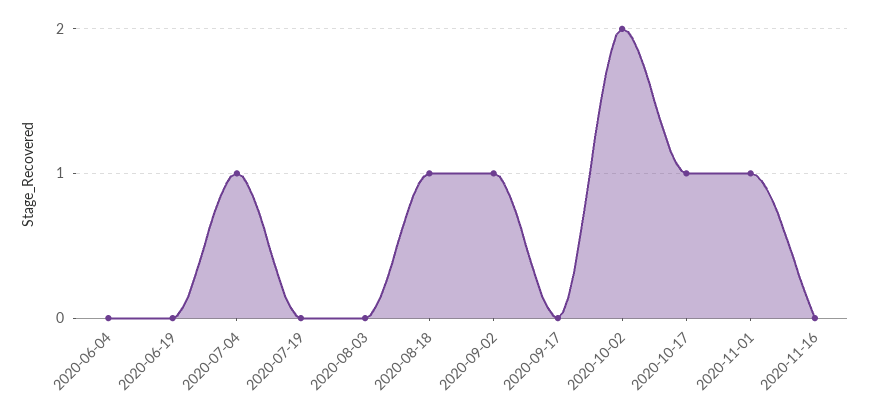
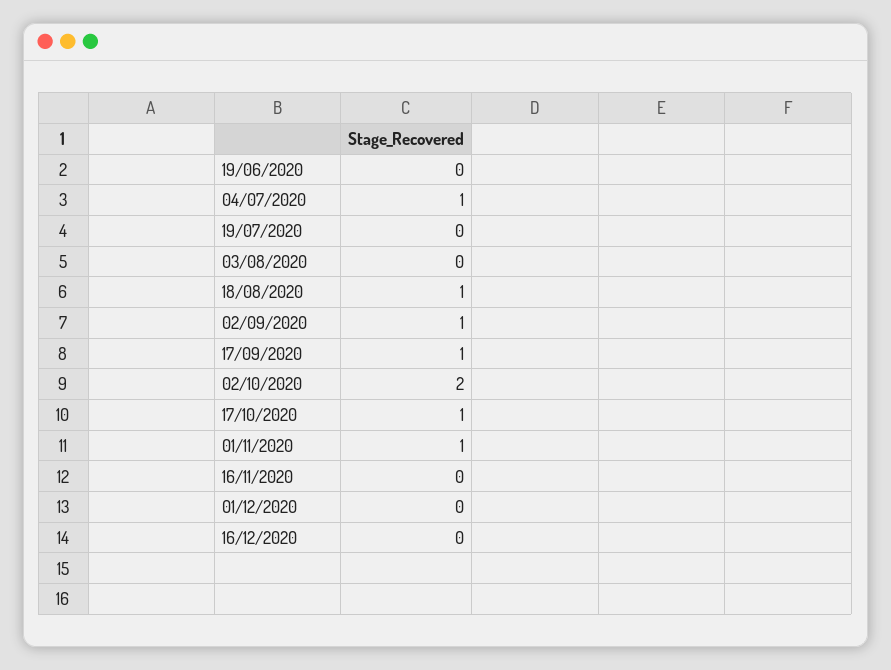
2020-06-04: 0 -> none
2020-09-17: 0 -> 1
01/12/2020: none -> 0
16/12/2020: none -> 0

